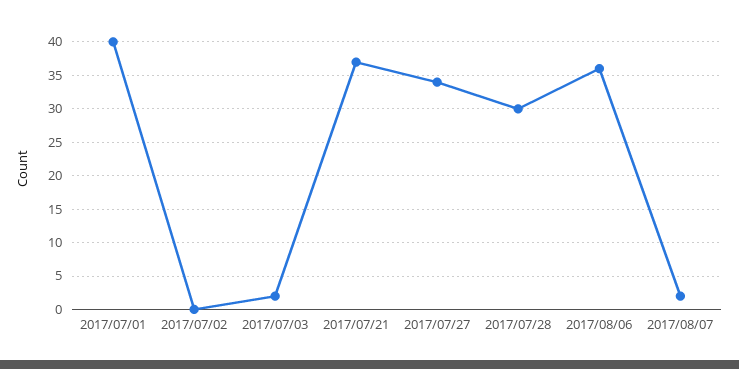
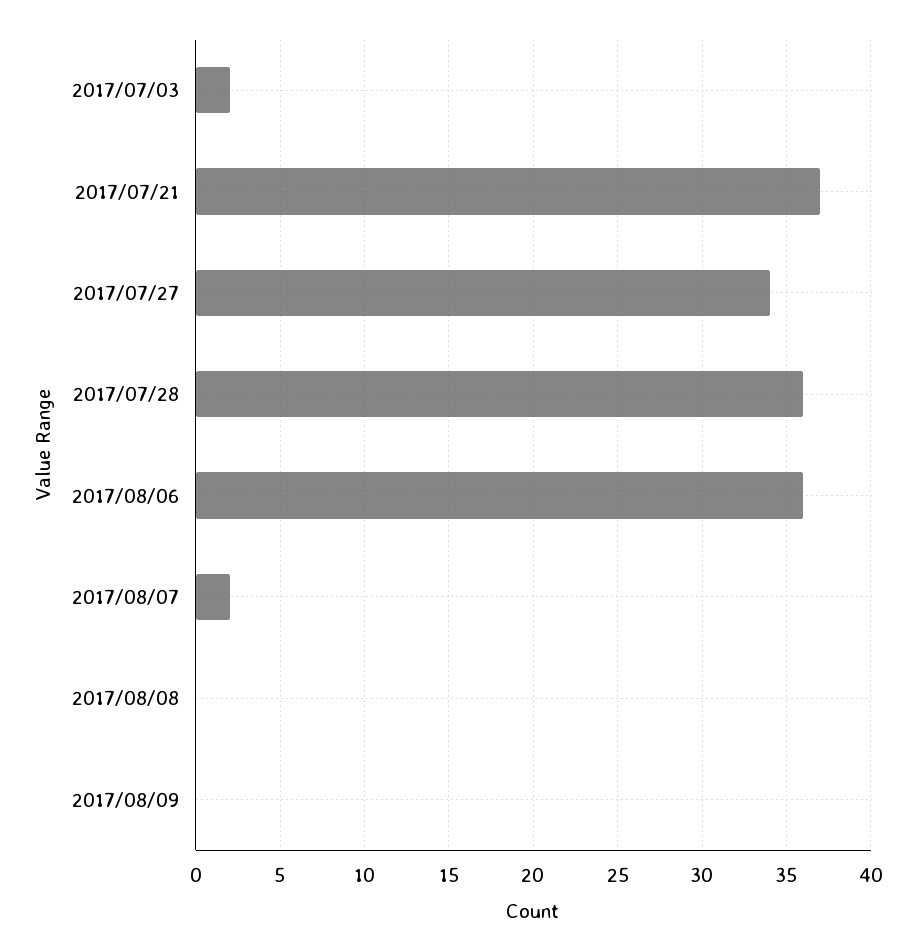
2017/07/01: 40 -> none
2017/07/02: 0 -> none
2017/07/28: 30 -> 36
2017/08/08: none -> 0
2017/08/09: none -> 0

